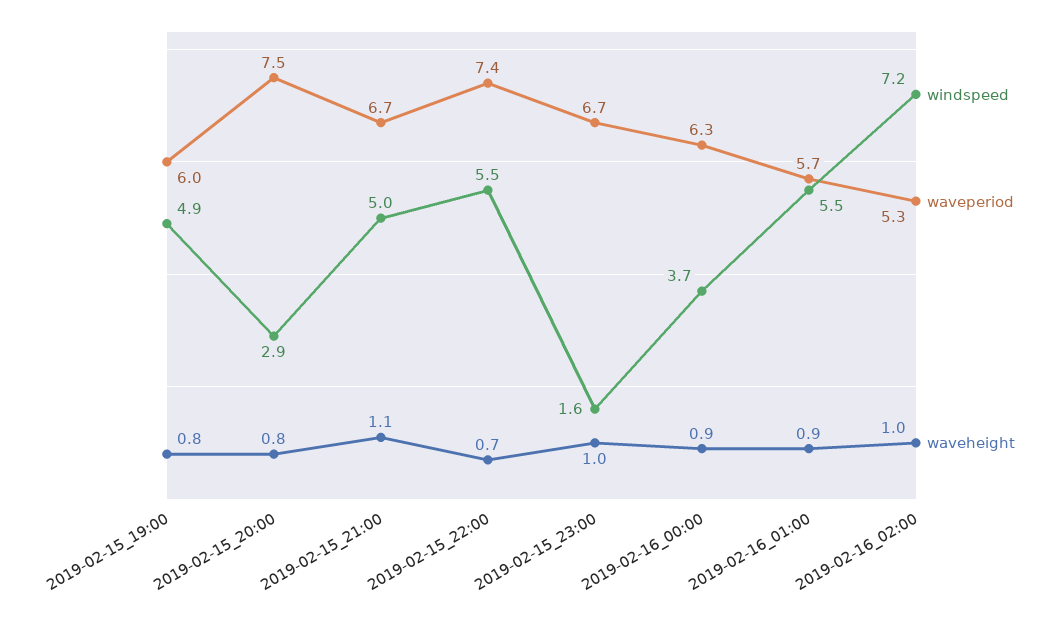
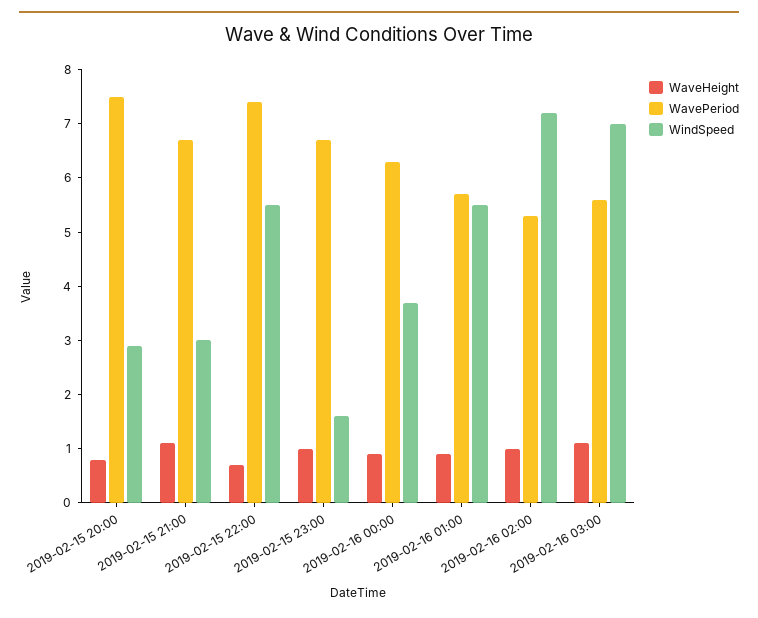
windspeed, 2019-02-15_19:00: 4.9 -> none
waveperiod, 2019-02-15_19:00: 6 -> none
waveheight, 2019-02-15_19:00: 0.8 -> none
windspeed, 2019-02-15_21:00: 5 -> 3
waveheight, 2019-02-16 03:00: none -> 1
waveperiod, 2019-02-16 03:00: none -> 5.5
windspeed, 2019-02-16 03:00: none -> 7

